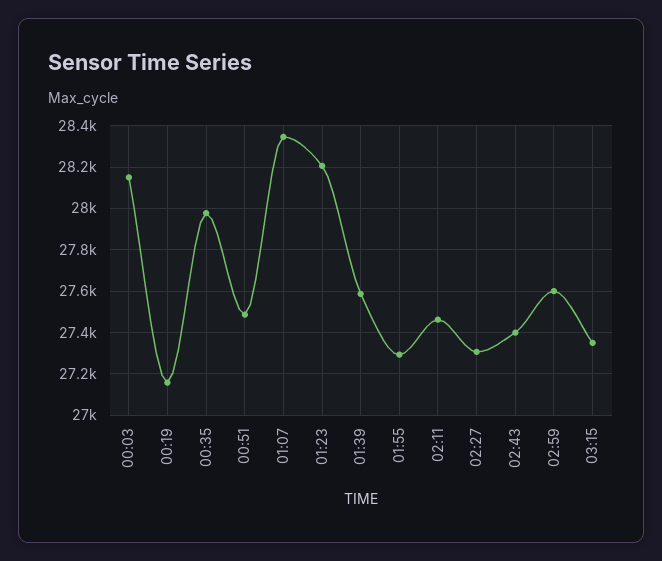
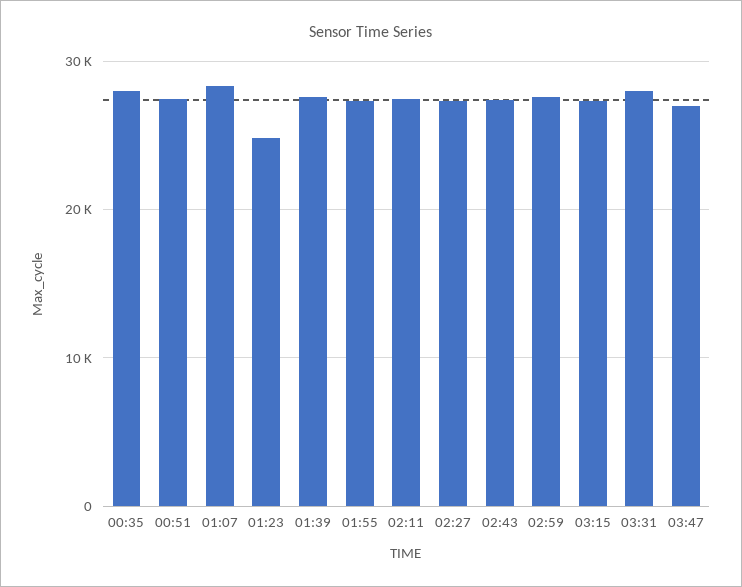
00:03: 28150 -> none
00:19: 27150 -> none
01:23: 28200 -> 25000
03:31: none -> 28000
03:47: none -> 27000

